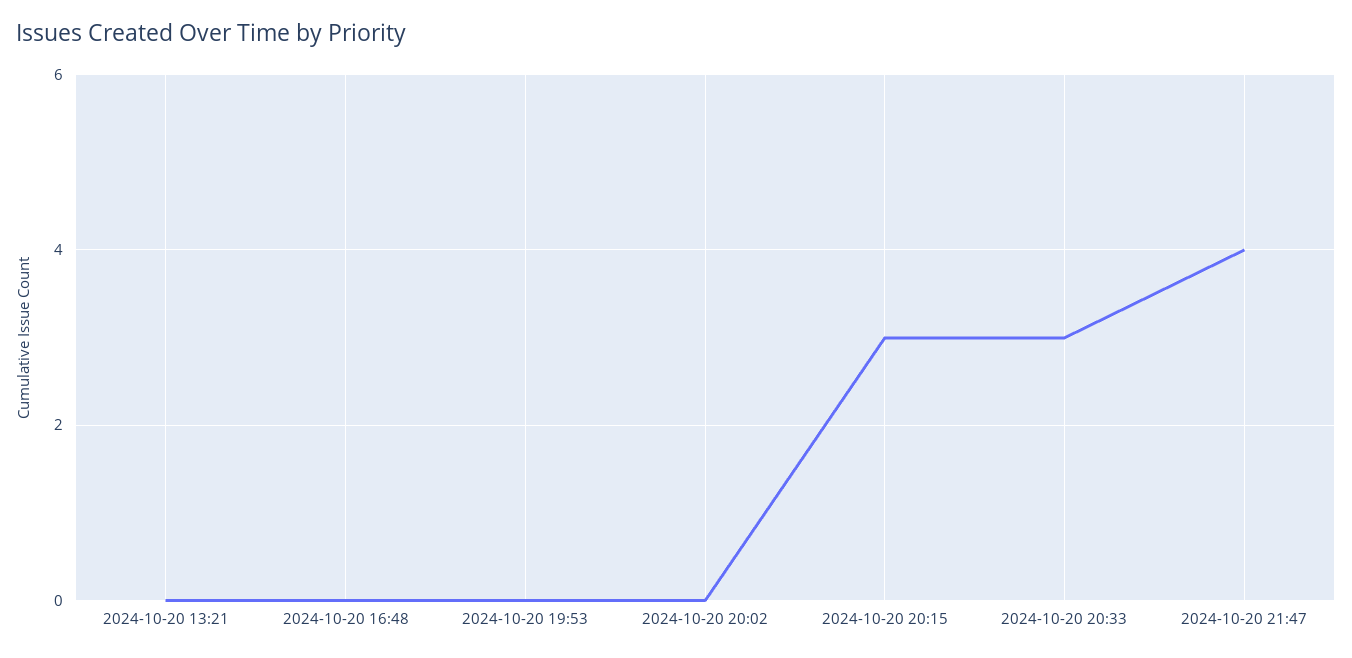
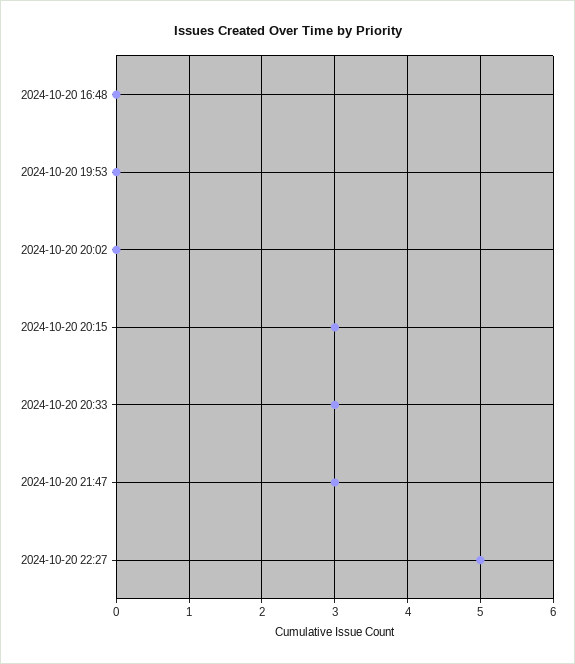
2024-10-20 13:21: 0 -> none
2024-10-20 21:47: 4 -> 3
2024-10-20 22:27: none -> 5

